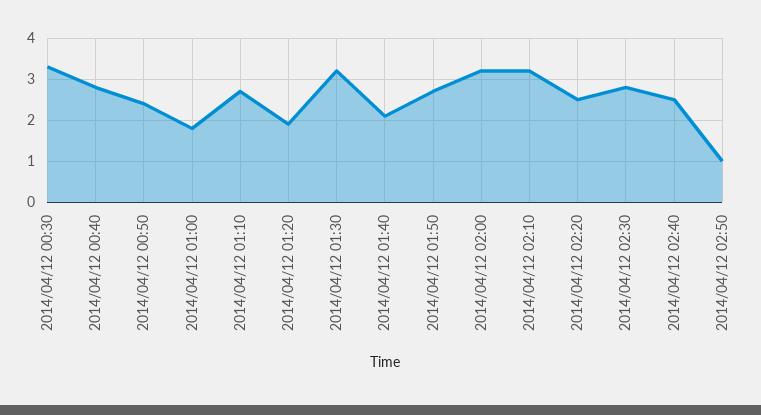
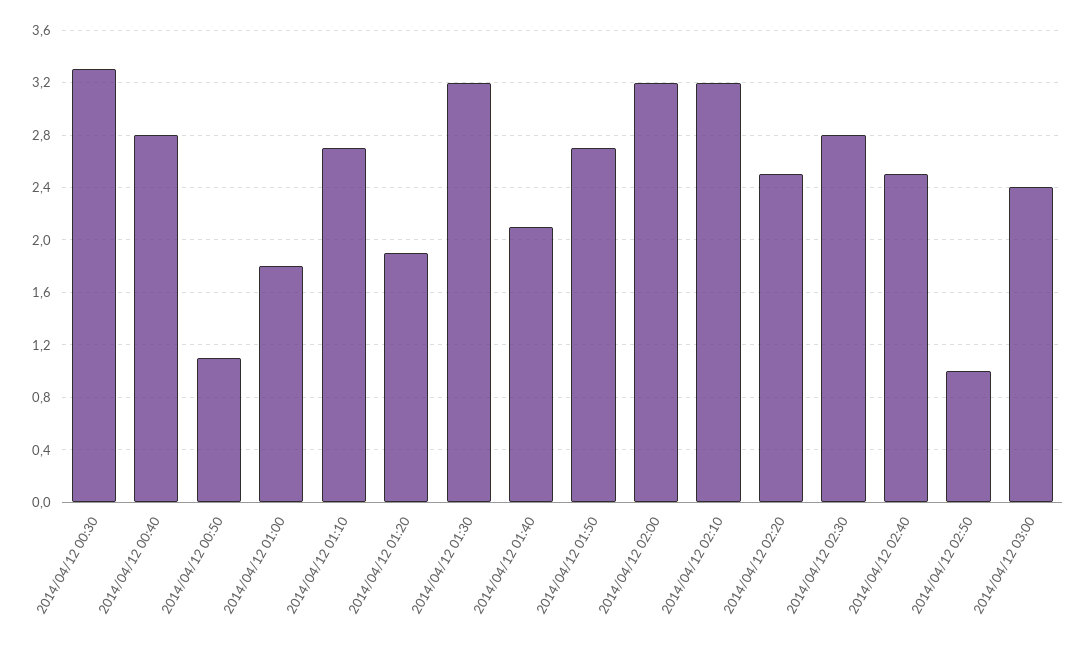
2014/04/12 00:50: 2.5 -> 1.1
2014/04/12 03:00: none -> 2.4

